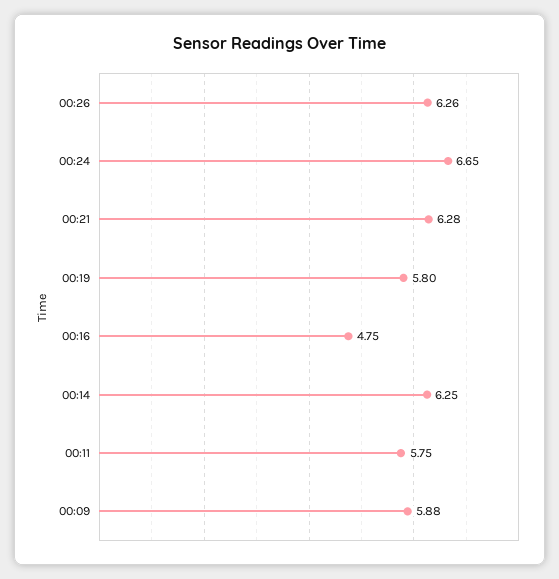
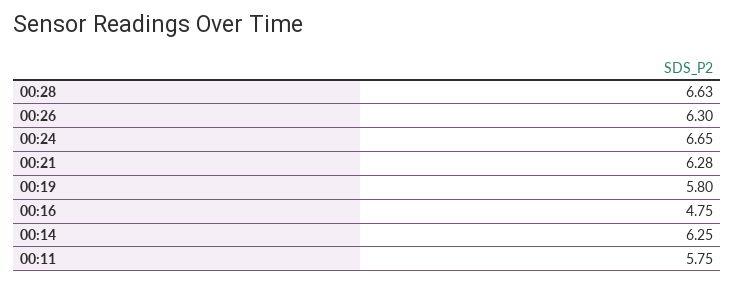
00:26: 6.26 -> 6.3
00:09: 5.88 -> none
00:28: none -> 6.63

